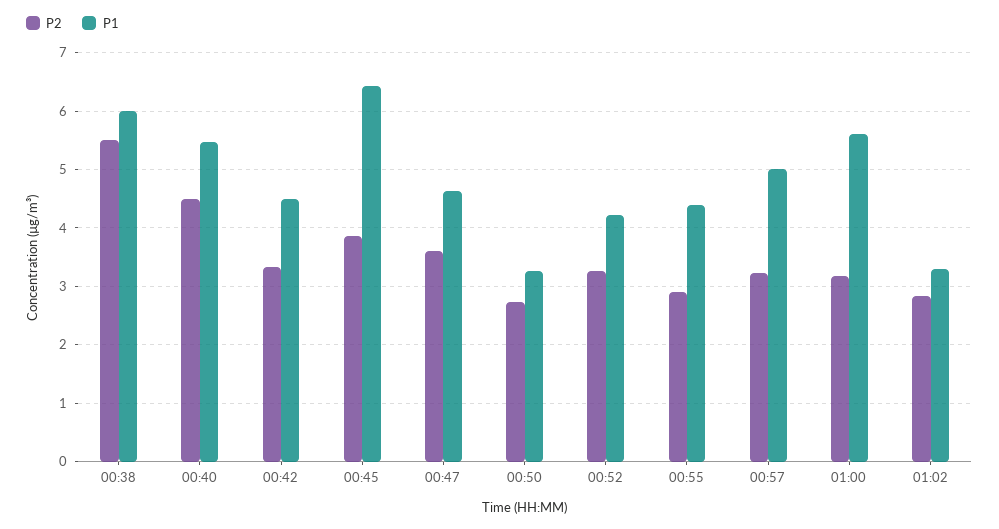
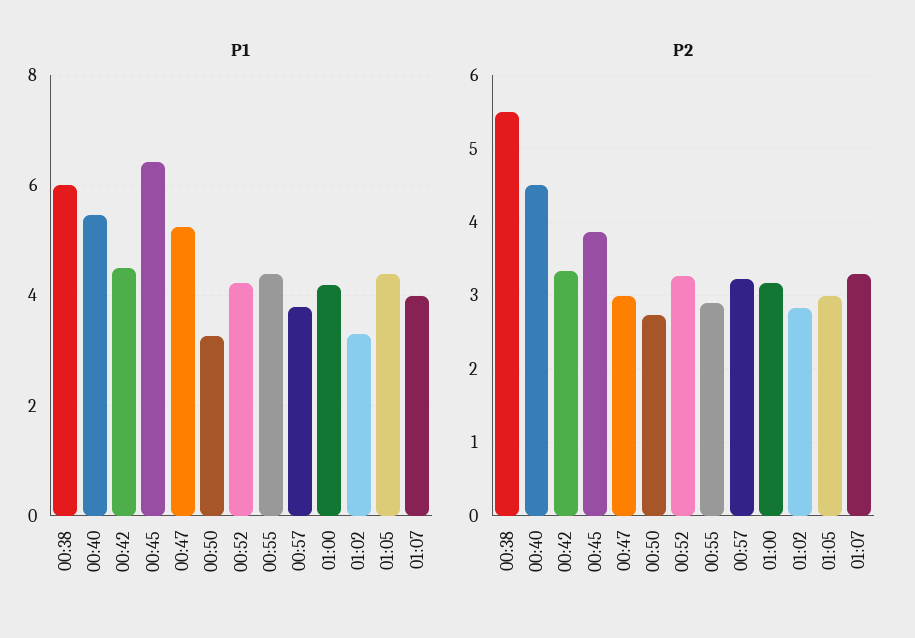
P2, 00:47: 3.6 -> 3
P1, 00:47: 4.6 -> 5.2
P1, 00:57: 5 -> 3.8
P1, 01:00: 5.6 -> 4.2
P1, 01:05: none -> 4.4
P1, 01:07: none -> 4
P2, 01:05: none -> 3
P2, 01:07: none -> 3.3

